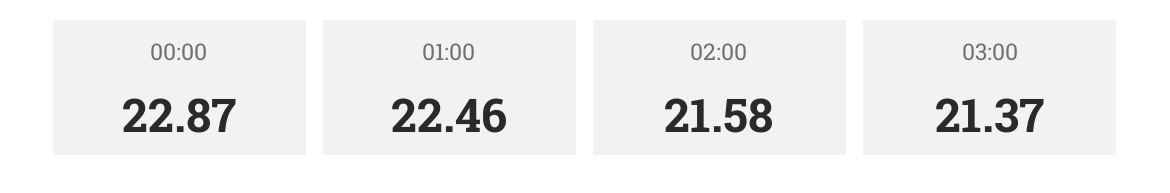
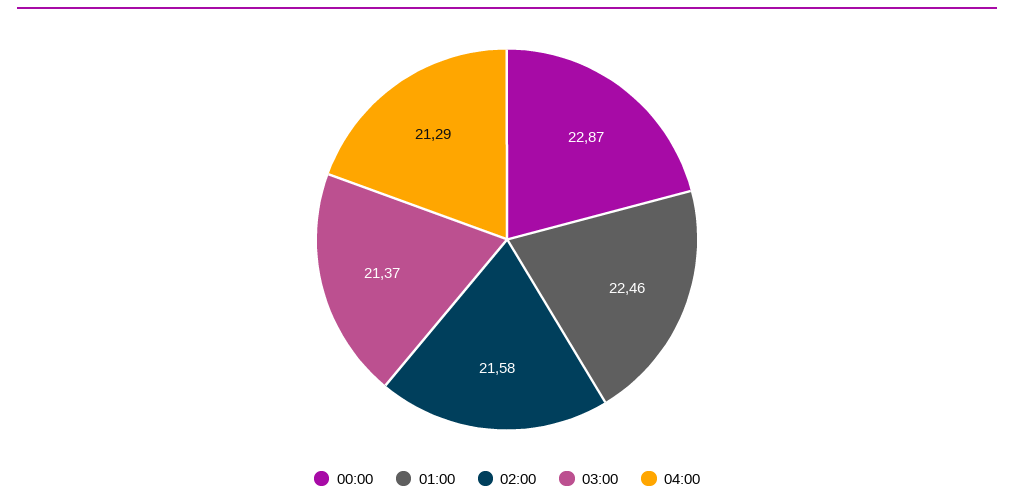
04:00: none -> 21.29

